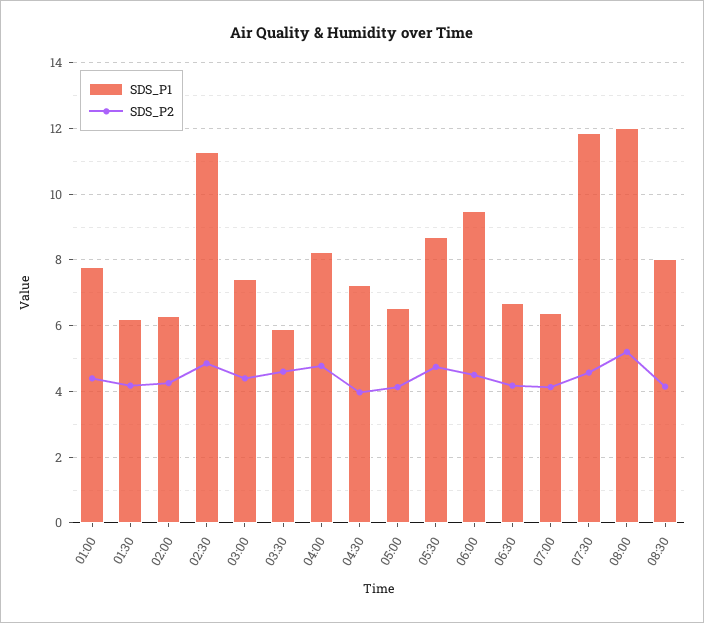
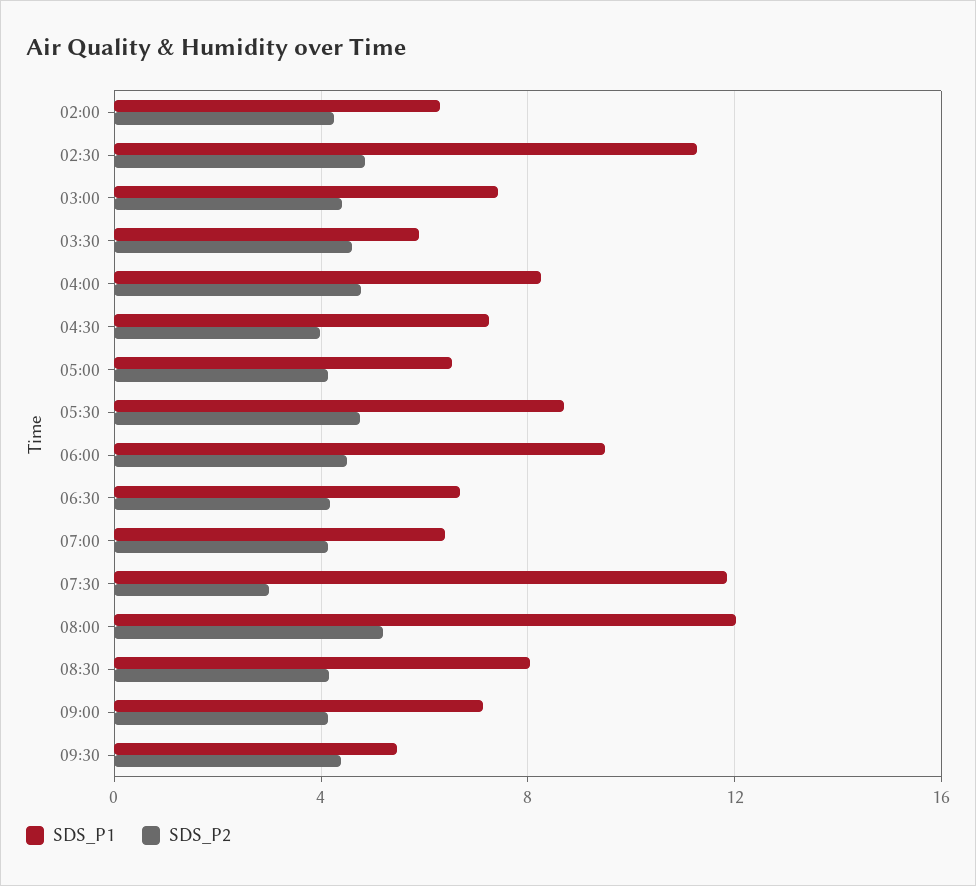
SDS_P1, 01:00: 7.8 -> none
SDS_P2, 01:00: 4.4 -> none
SDS_P1, 01:30: 6.2 -> none
SDS_P2, 01:30: 4.2 -> none
SDS_P2, 07:30: 4.6 -> 3
SDS_P1, 09:00: none -> 7
SDS_P2, 09:00: none -> 4
SDS_P1, 09:30: none -> 5.5
SDS_P2, 09:30: none -> 4.5

